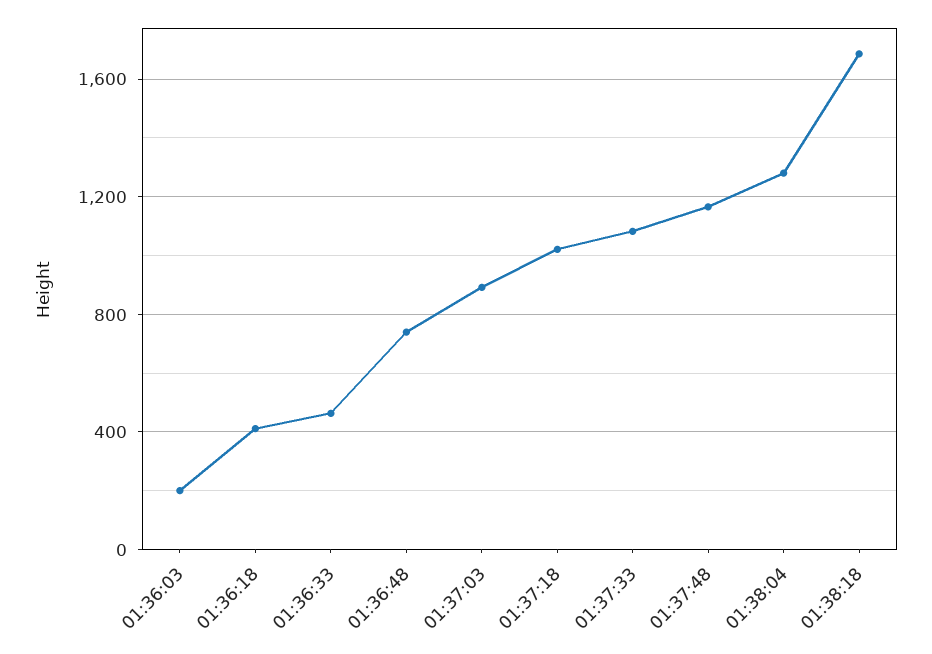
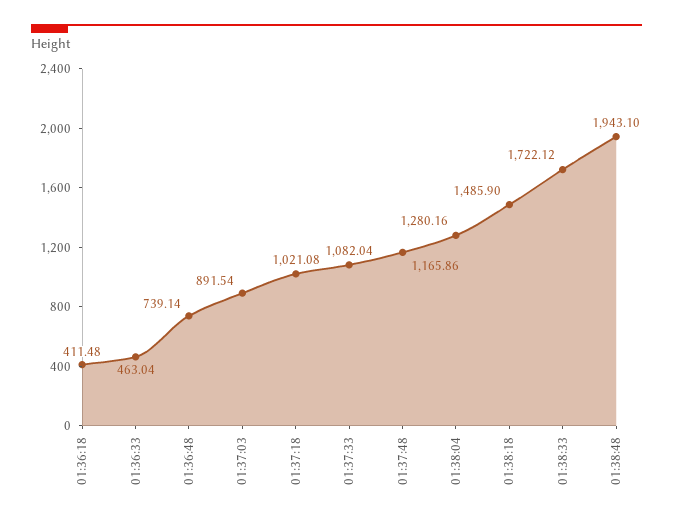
01:36:03: 200 -> none
01:38:18: 1700 -> 1485.9
01:38:33: none -> 1722.12
01:38:48: none -> 1943.1

